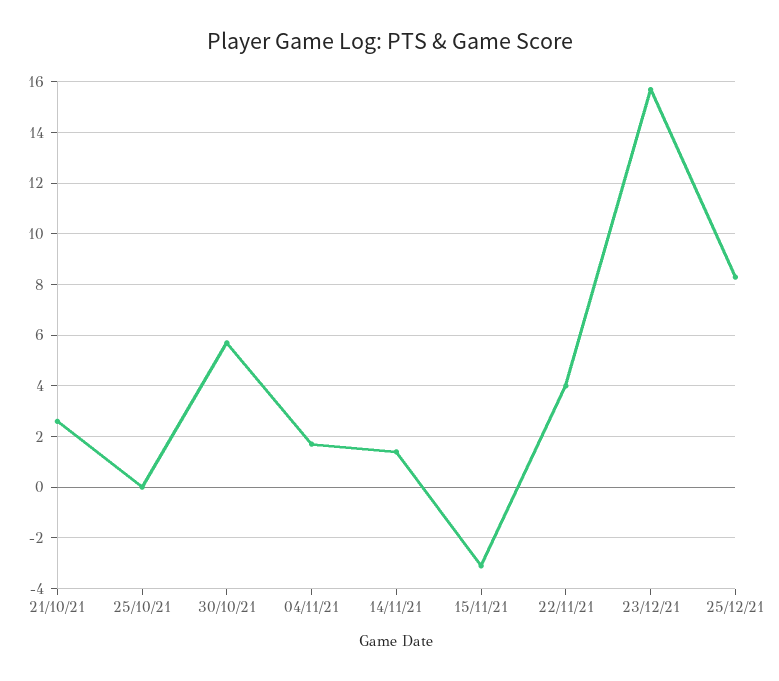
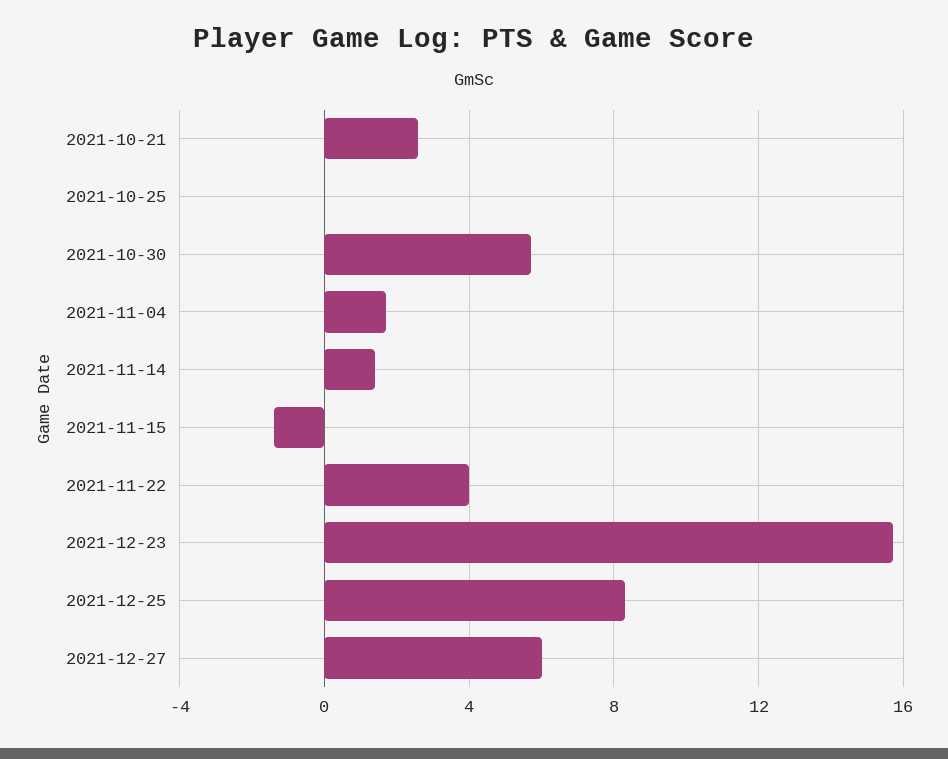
15/11/21: -3 -> -1.5
2021-12-27: none -> 6

